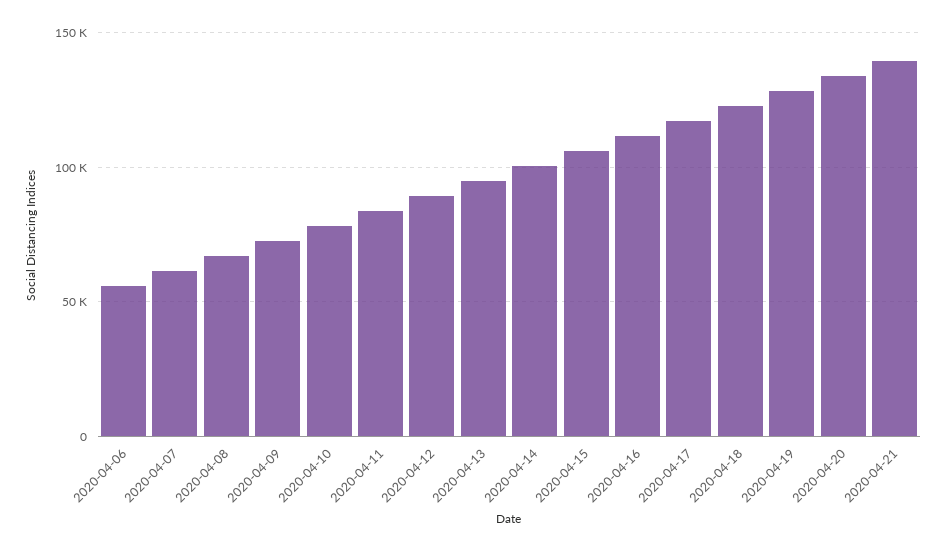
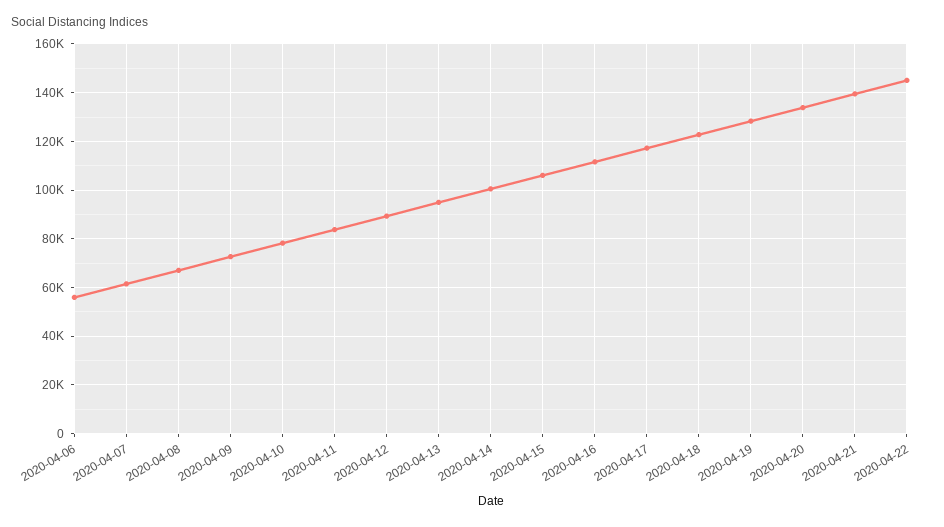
2020-04-22: none -> 145000

